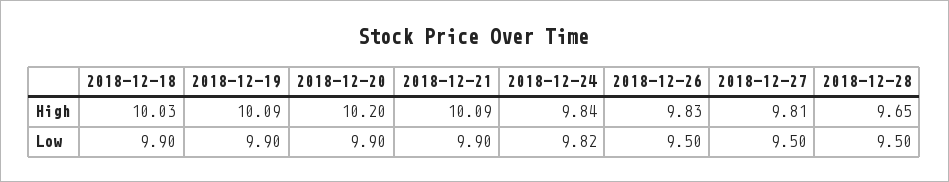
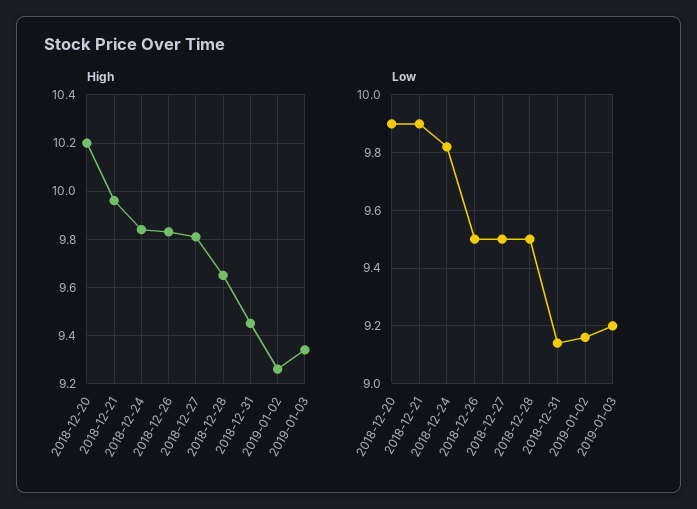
High, 2018-12-18: 10.03 -> none
High, 2018-12-19: 10.09 -> none
High, 2018-12-21: 10.09 -> 9.95
Low, 2018-12-18: 9.9 -> none
Low, 2018-12-19: 9.9 -> none
High, 2018-12-31: none -> 9.45
High, 2019-01-02: none -> 9.25
High, 2019-01-03: none -> 9.35
Low, 2018-12-31: none -> 9.15
Low, 2019-01-02: none -> 9.15
Low, 2019-01-03: none -> 9.2

